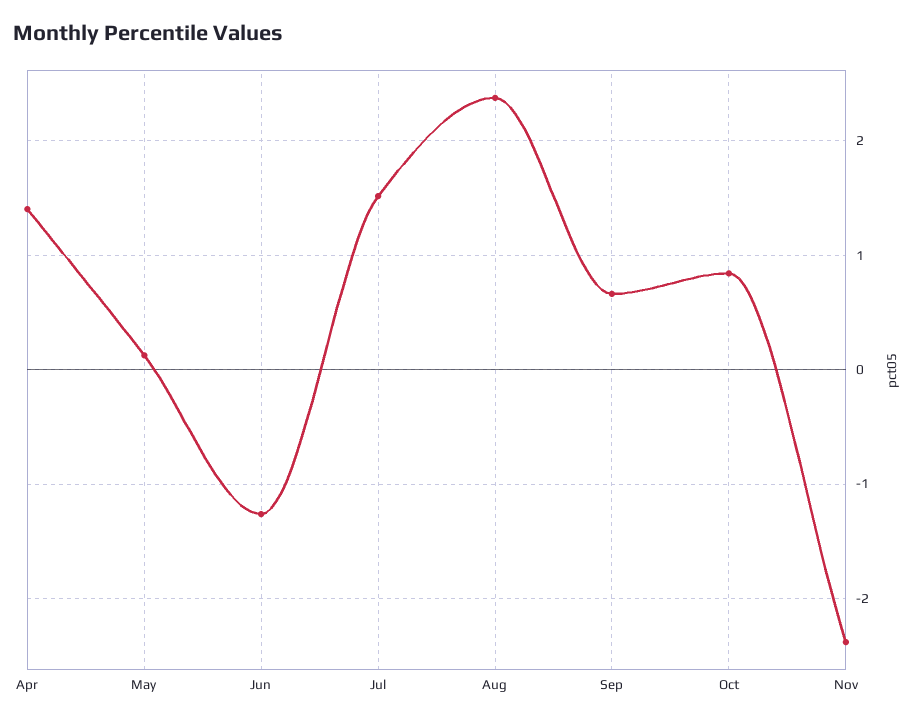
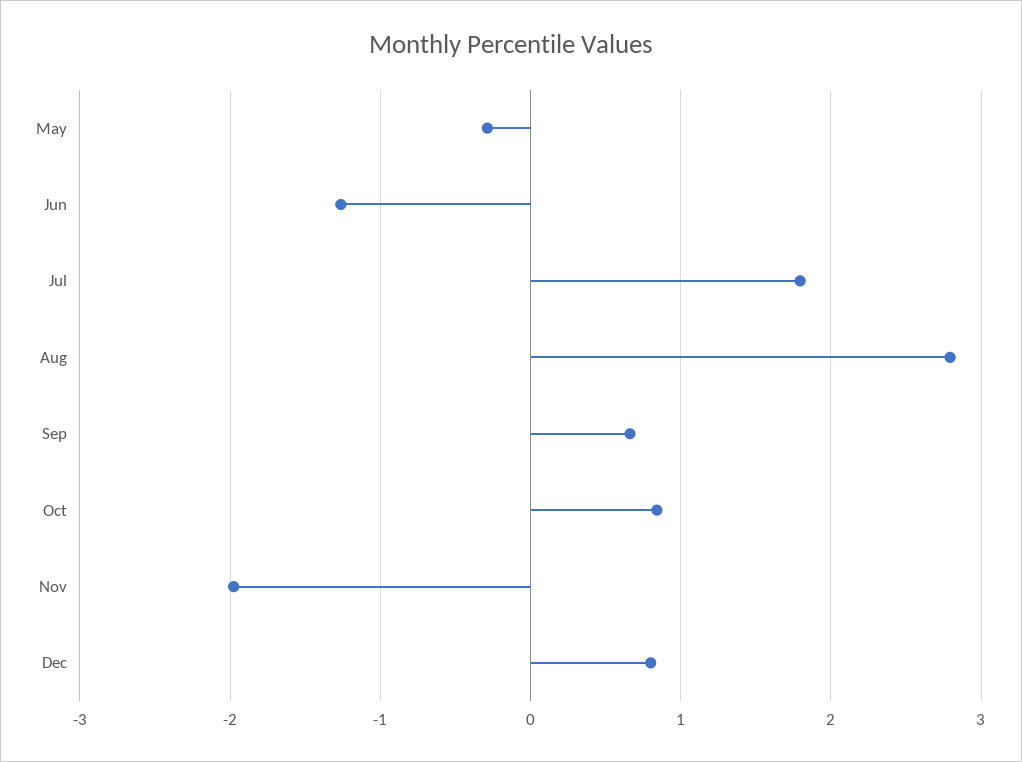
Apr: 1.4 -> none
May: 0.1 -> -0.3
Jul: 1.5 -> 1.8
Aug: 2.4 -> 2.8
Nov: -2.4 -> -2
Dec: none -> 0.8

